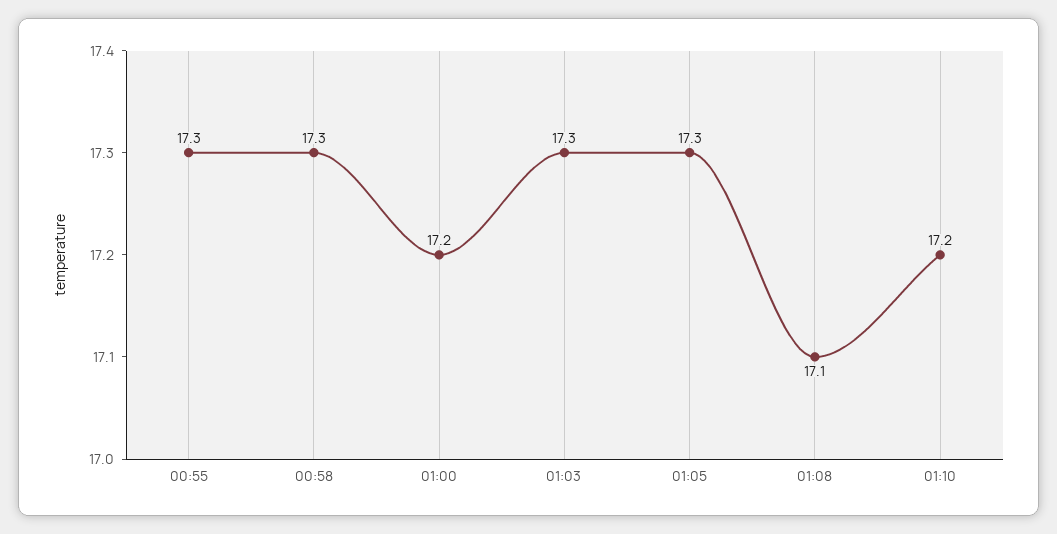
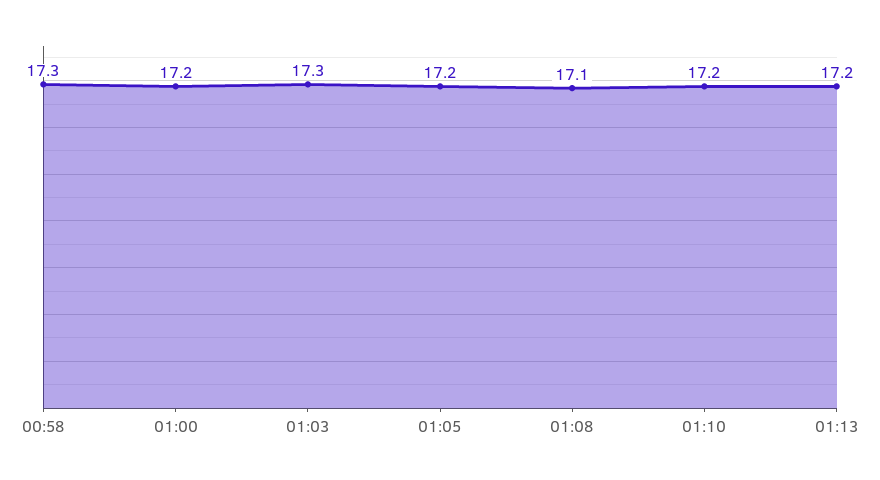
00:55: 17.3 -> none
01:05: 17.3 -> 17.2
01:13: none -> 17.2

